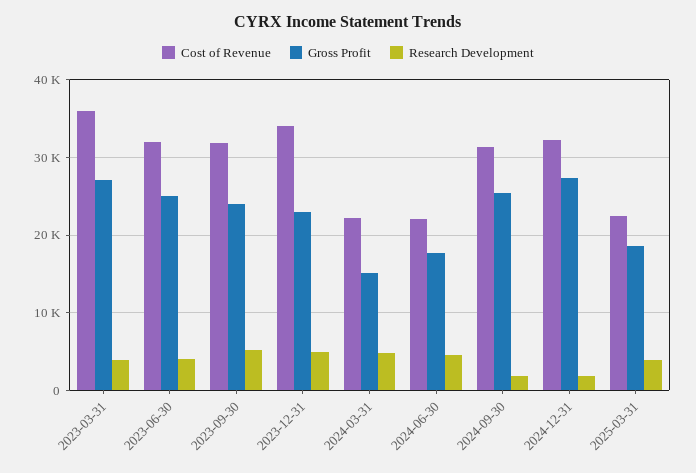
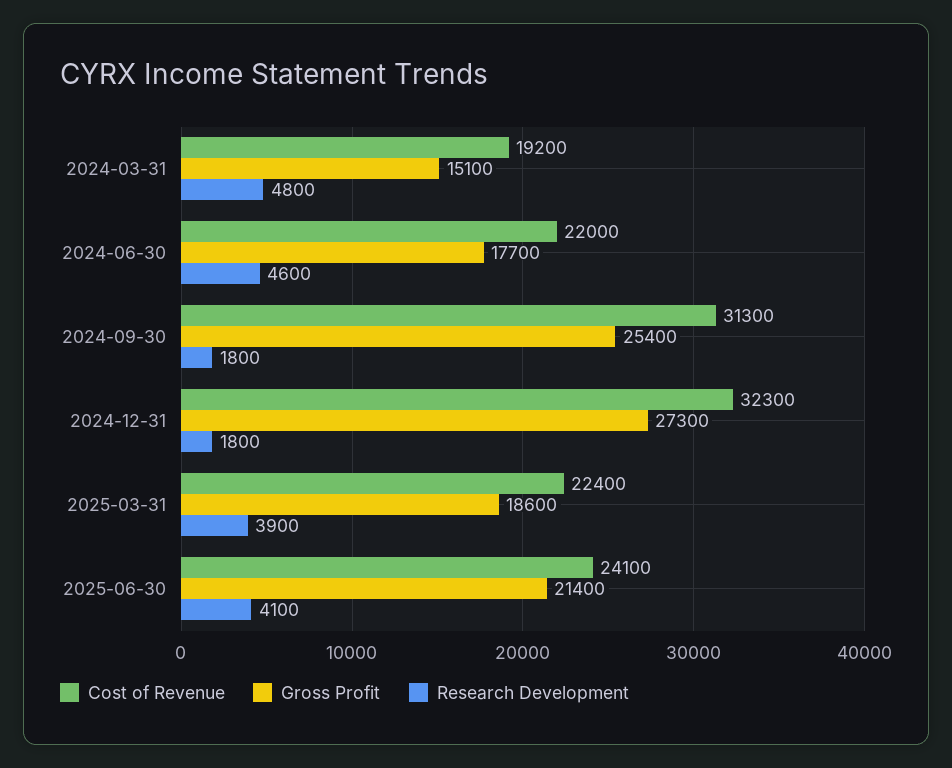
Cost of Revenue, 2023-03-31: 36000 -> none
Gross Profit, 2023-03-31: 27000 -> none
Research Development, 2023-03-31: 4000 -> none
Cost of Revenue, 2023-06-30: 32000 -> none
Gross Profit, 2023-06-30: 25000 -> none
Research Development, 2023-06-30: 4000 -> none
Cost of Revenue, 2023-09-30: 32000 -> none
Gross Profit, 2023-09-30: 24000 -> none
Research Development, 2023-09-30: 5000 -> none
Cost of Revenue, 2023-12-31: 34000 -> none
Gross Profit, 2023-12-31: 23000 -> none
Research Development, 2023-12-31: 5000 -> none
Cost of Revenue, 2024-03-31: 22000 -> 19200
Cost of Revenue, 2025-06-30: none -> 24100
Gross Profit, 2025-06-30: none -> 21400
Research Development, 2025-06-30: none -> 4100

